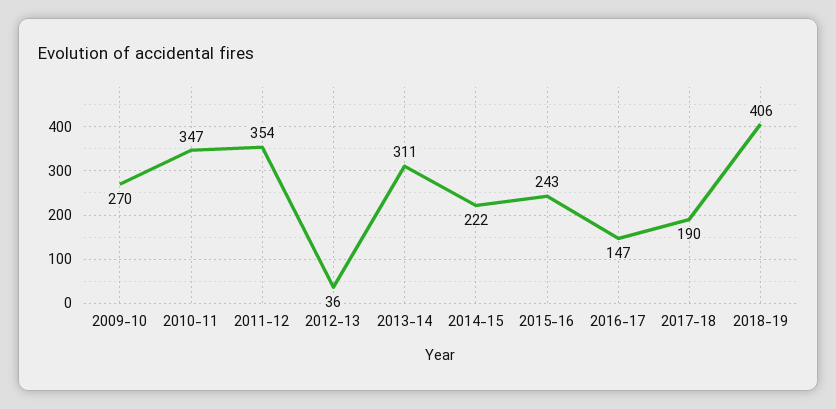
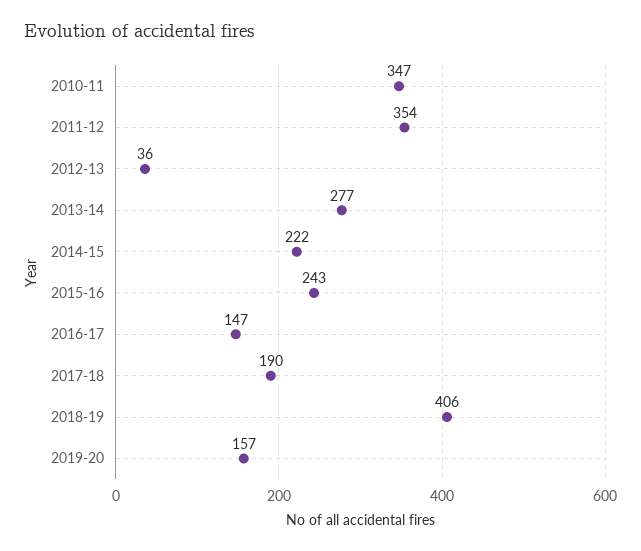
2009-10: 270 -> none
2013-14: 311 -> 277
2019-20: none -> 157

